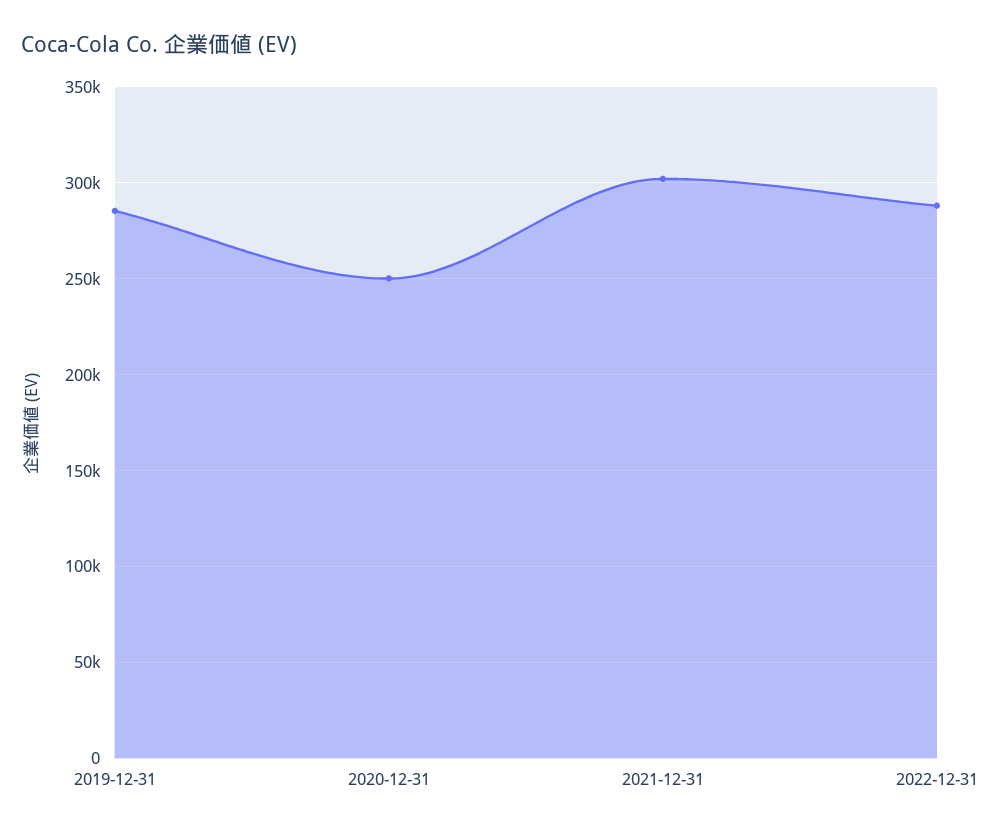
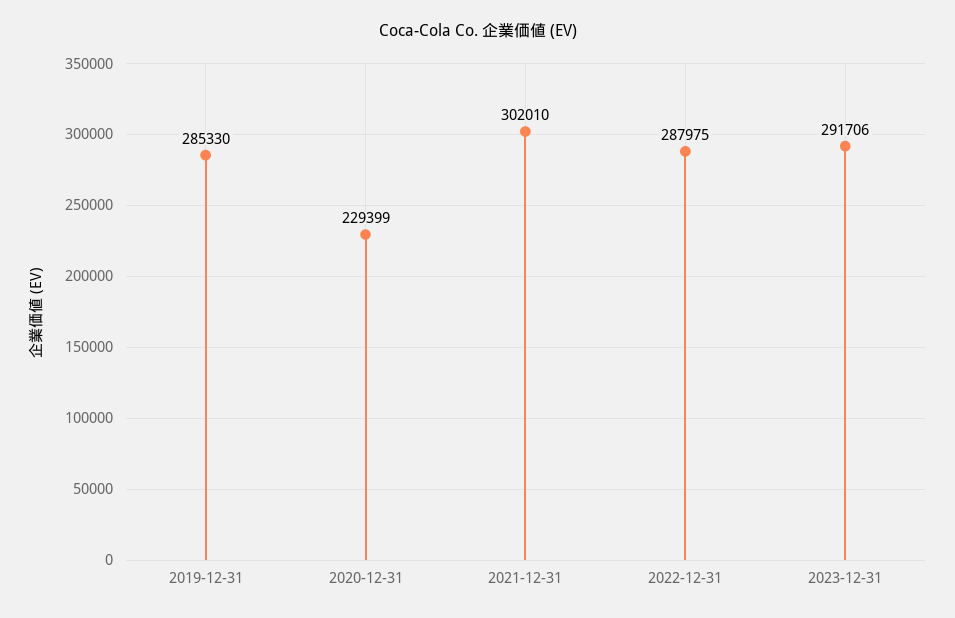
2020-12-31: 250000 -> 229399
2023-12-31: none -> 291706

